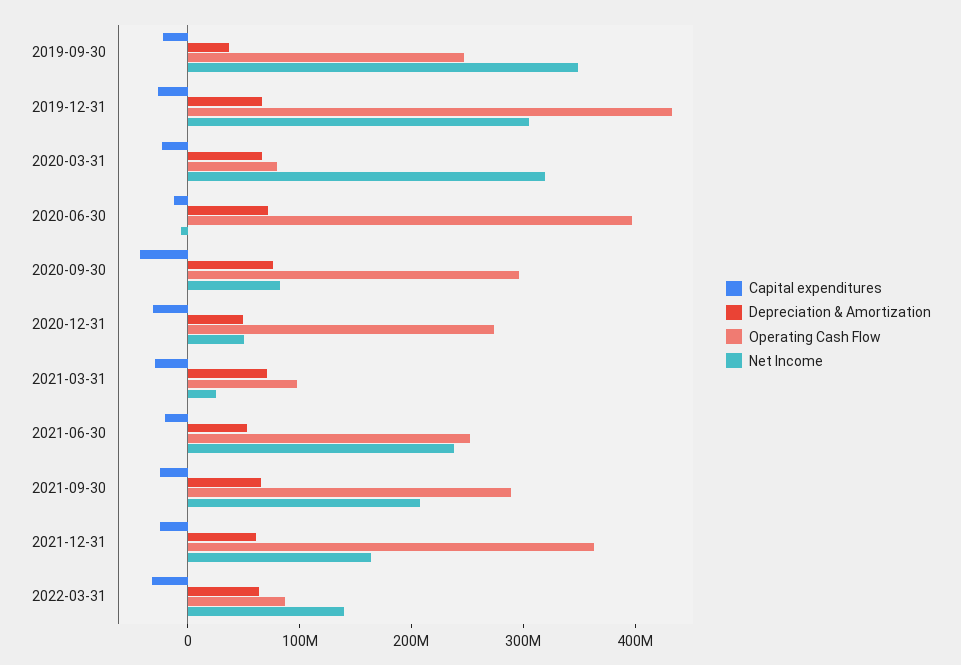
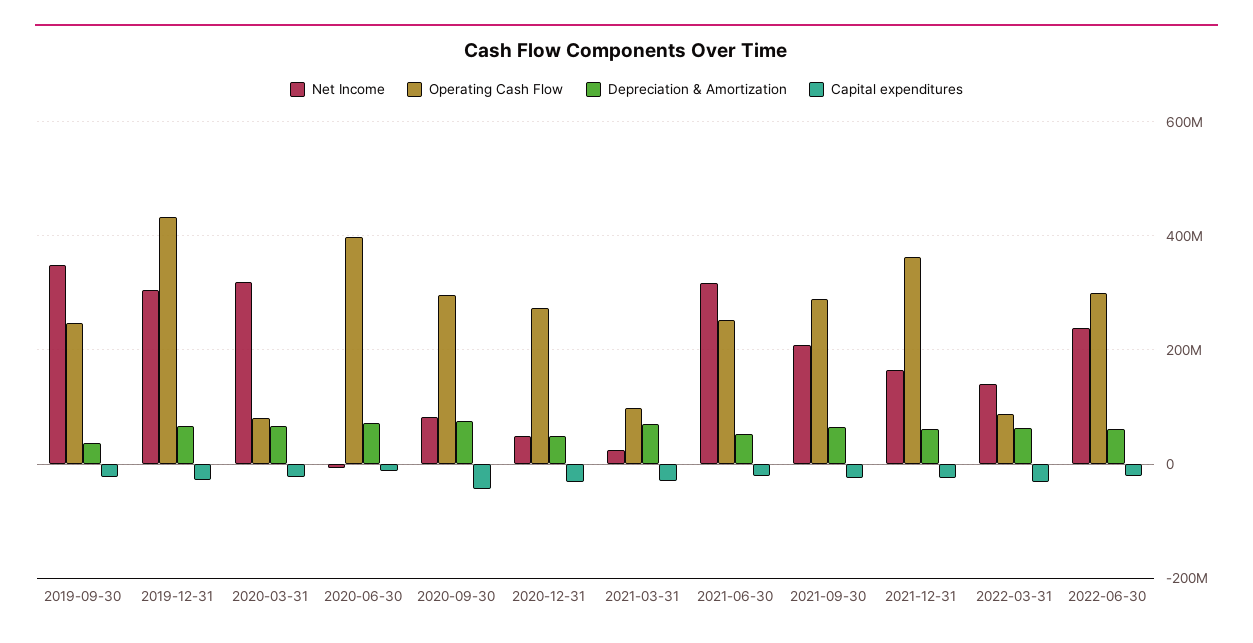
Net Income, 2021-06-30: 240000000 -> 320000000
Net Income, 2022-06-30: none -> 240000000
Operating Cash Flow, 2022-06-30: none -> 300000000
Depreciation & Amortization, 2022-06-30: none -> 60000000
Capital expenditures, 2022-06-30: none -> -20000000

